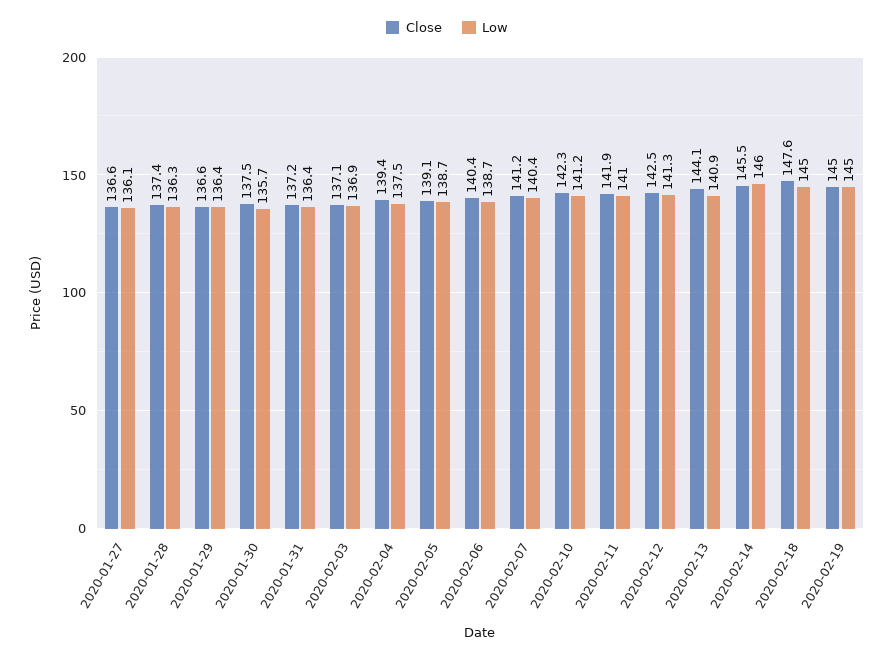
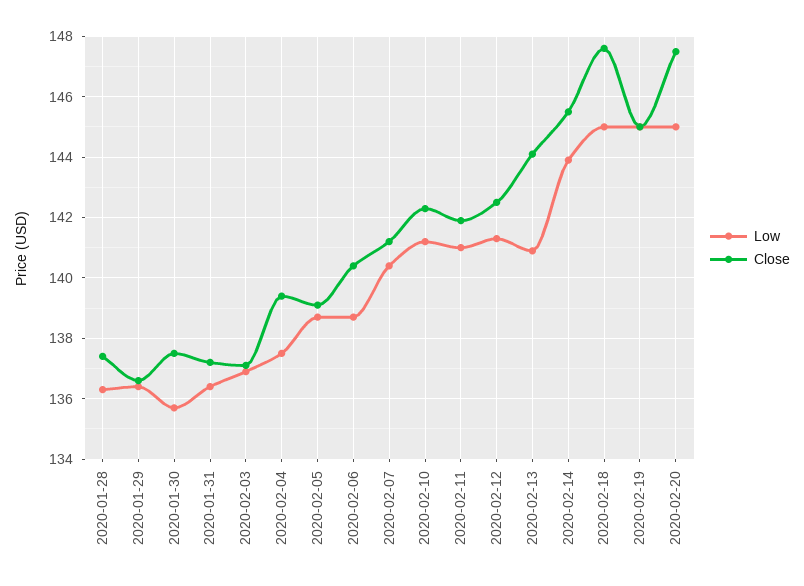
Close, 2020-01-27: 136.6 -> none
Low, 2020-01-27: 136.1 -> none
Low, 2020-02-14: 146 -> 144
Low, 2020-02-20: none -> 145
Close, 2020-02-20: none -> 147.5

